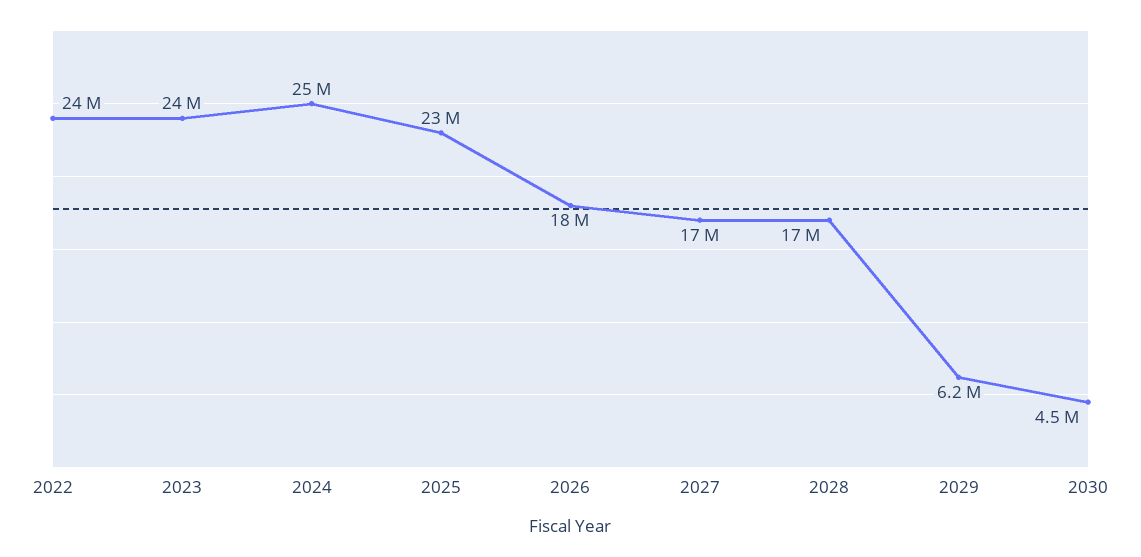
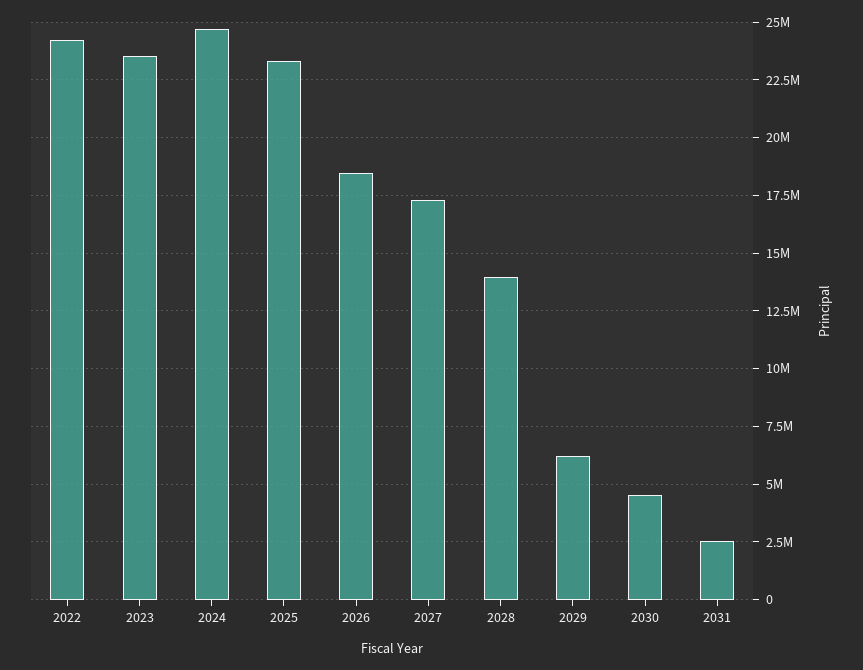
2028: 17000000 -> 14000000
2031: none -> 2500000

